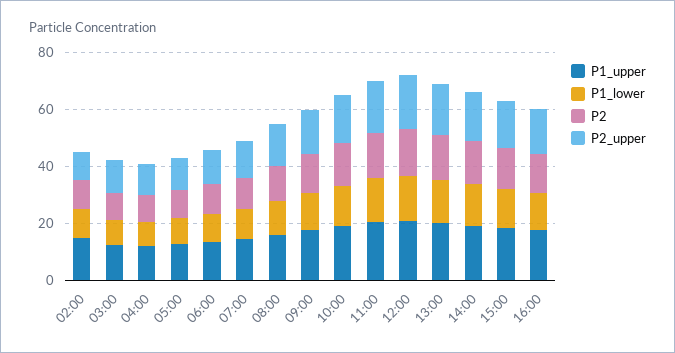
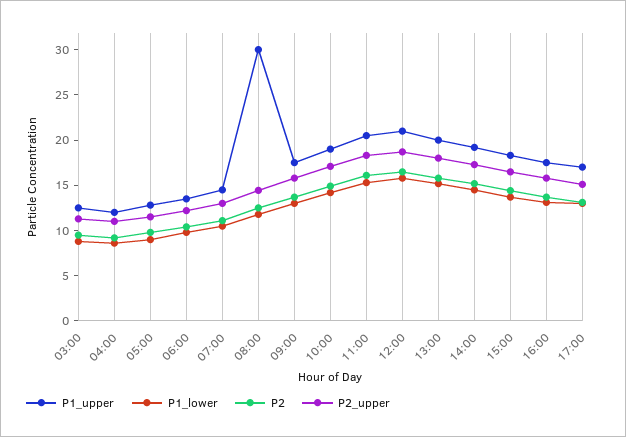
P1_upper, 02:00: 15 -> none
P1_lower, 02:00: 10 -> none
P2, 02:00: 10 -> none
P2_upper, 02:00: 10 -> none
P1_upper, 08:00: 15 -> 30
P1_upper, 17:00: none -> 17
P1_lower, 17:00: none -> 13
P2, 17:00: none -> 13
P2_upper, 17:00: none -> 15

